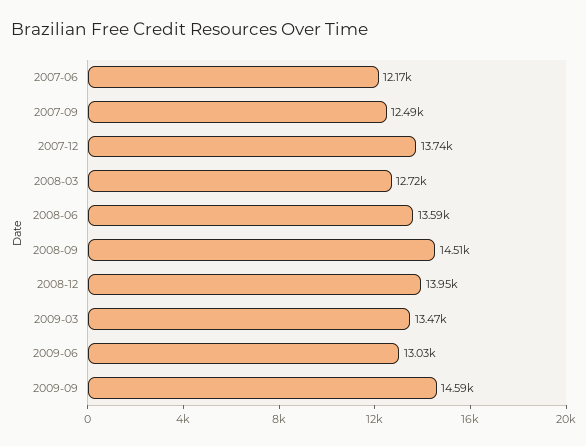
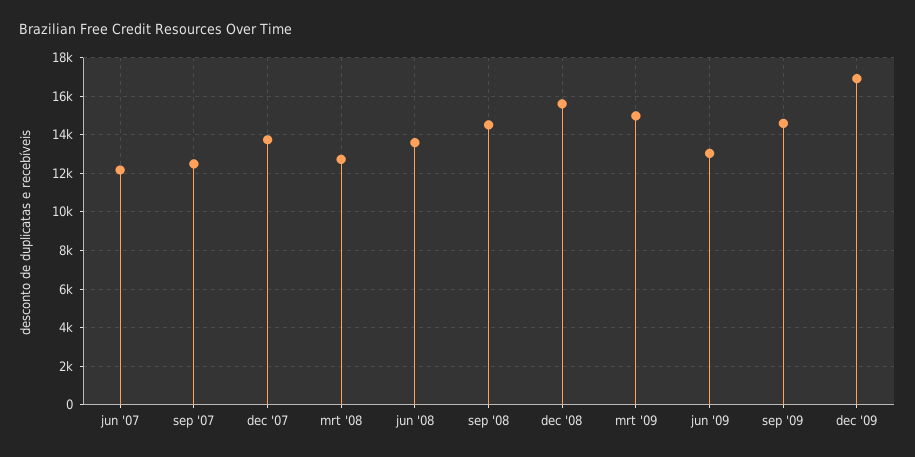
2008-12: 13950 -> 15500
2009-03: 13470 -> 15000
dec '09: none -> 17000

